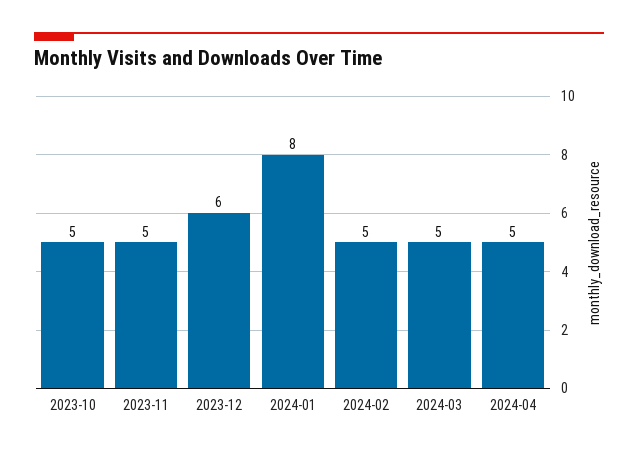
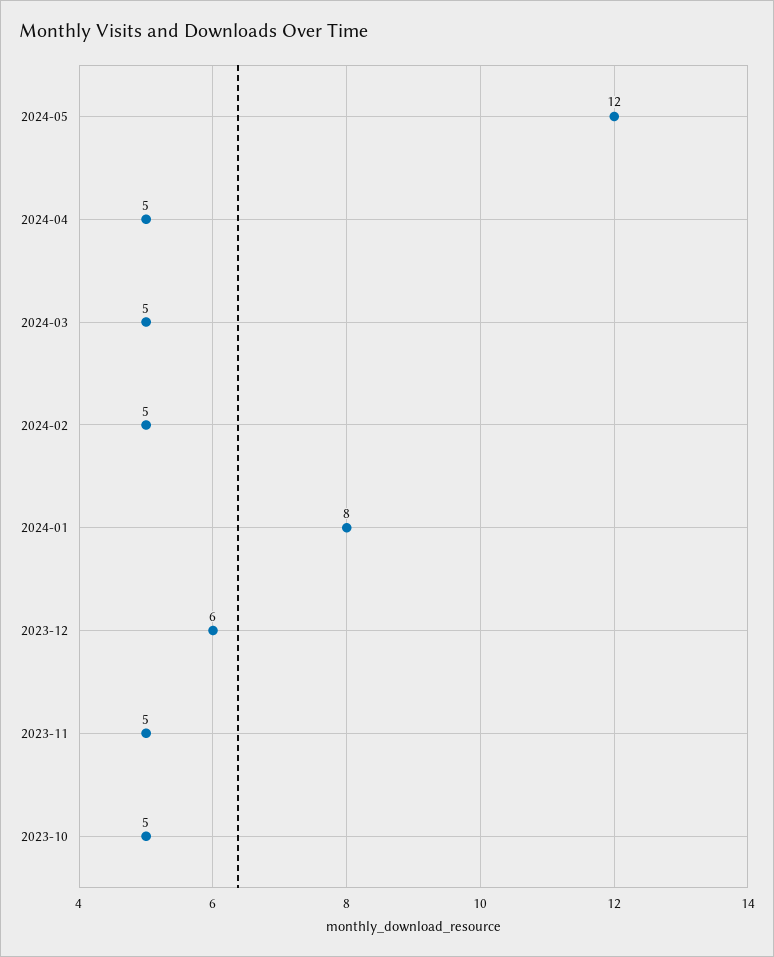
2024-05: none -> 12

